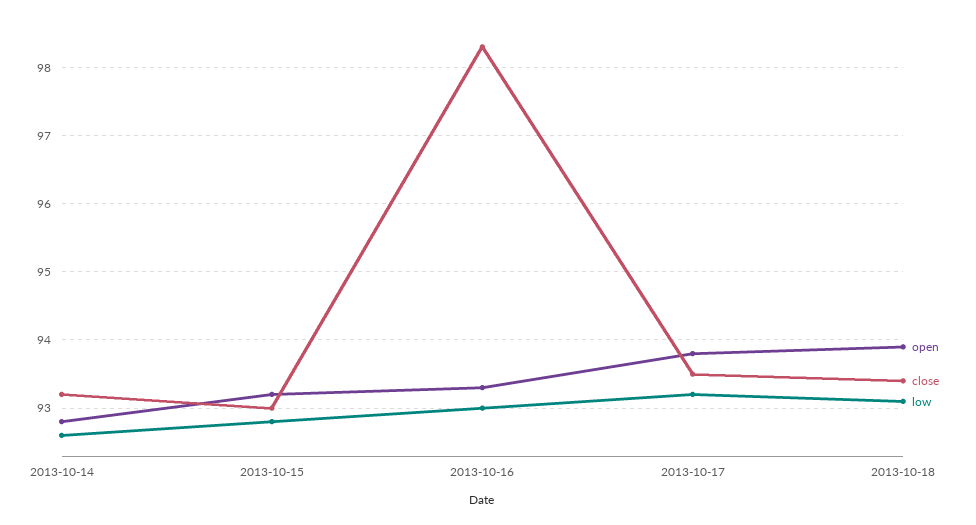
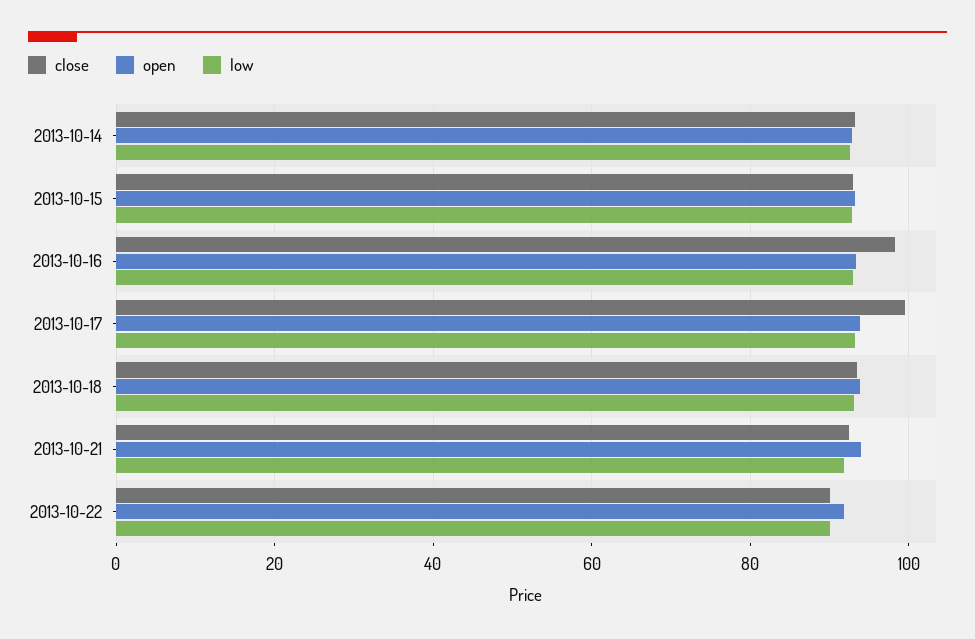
close, 2013-10-17: 93.5 -> 100
close, 2013-10-21: none -> 92
open, 2013-10-21: none -> 94
low, 2013-10-21: none -> 92
close, 2013-10-22: none -> 90
open, 2013-10-22: none -> 92
low, 2013-10-22: none -> 90

